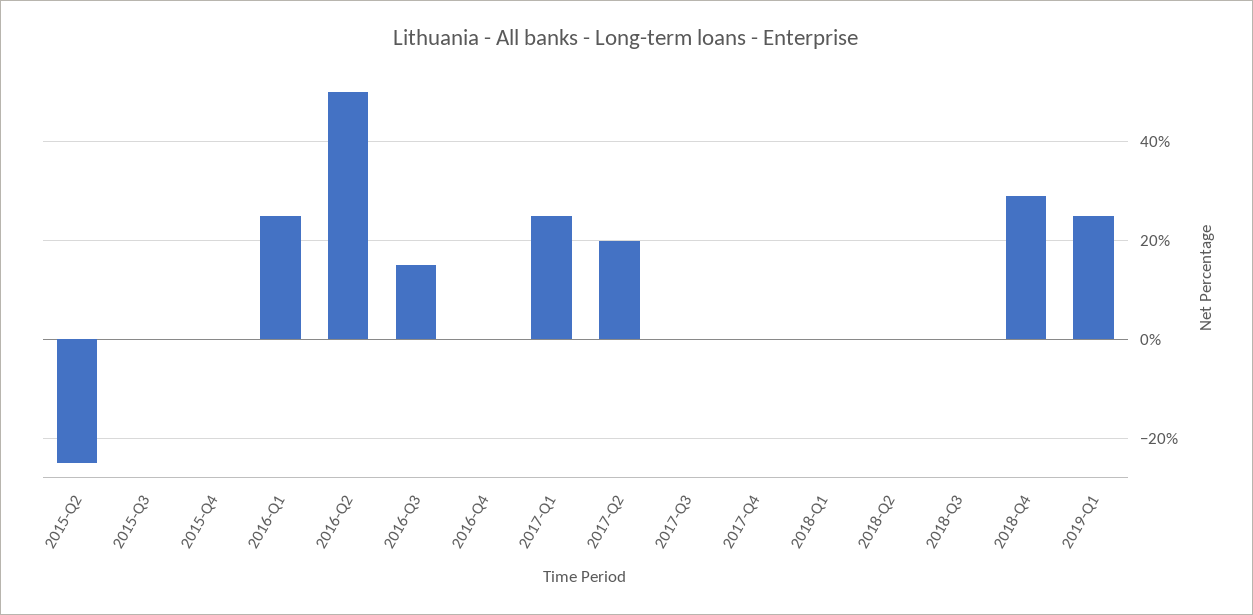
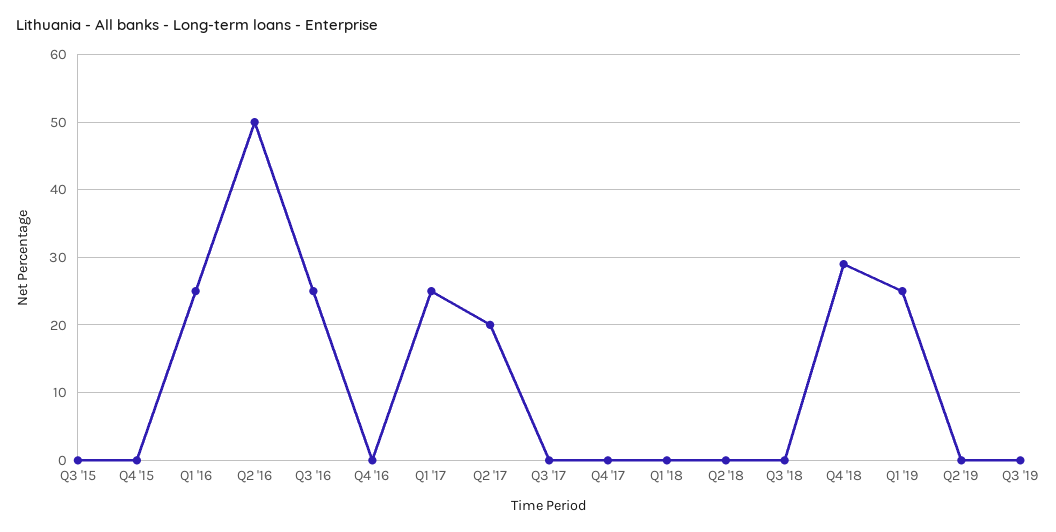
2015-Q2: -25 -> none
2016-Q3: 15 -> 25
Q2 '19: none -> 0
Q3 '19: none -> 0

